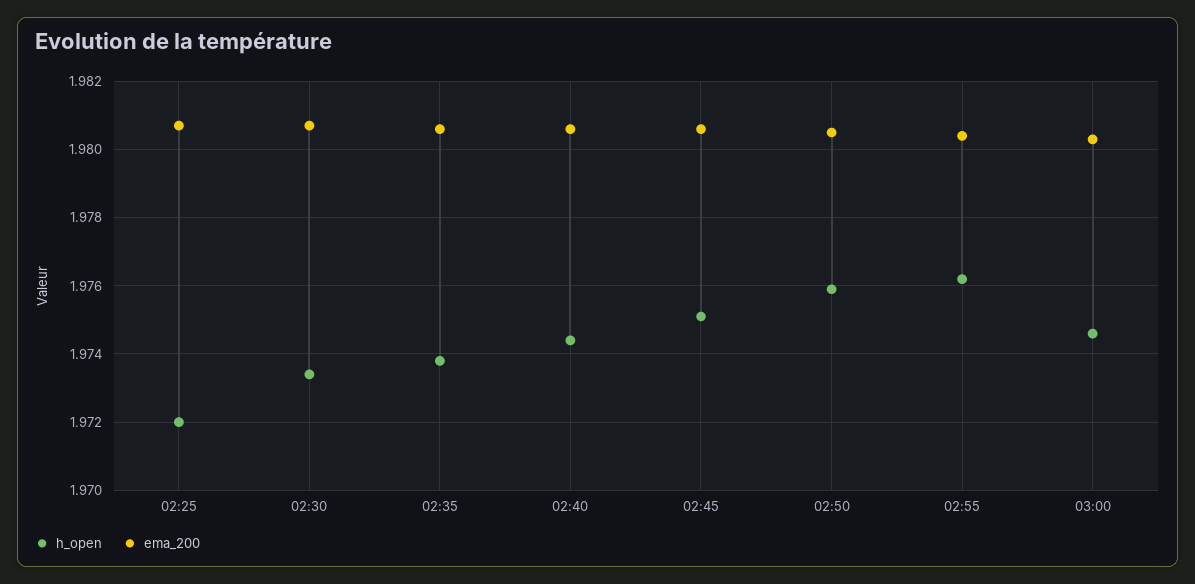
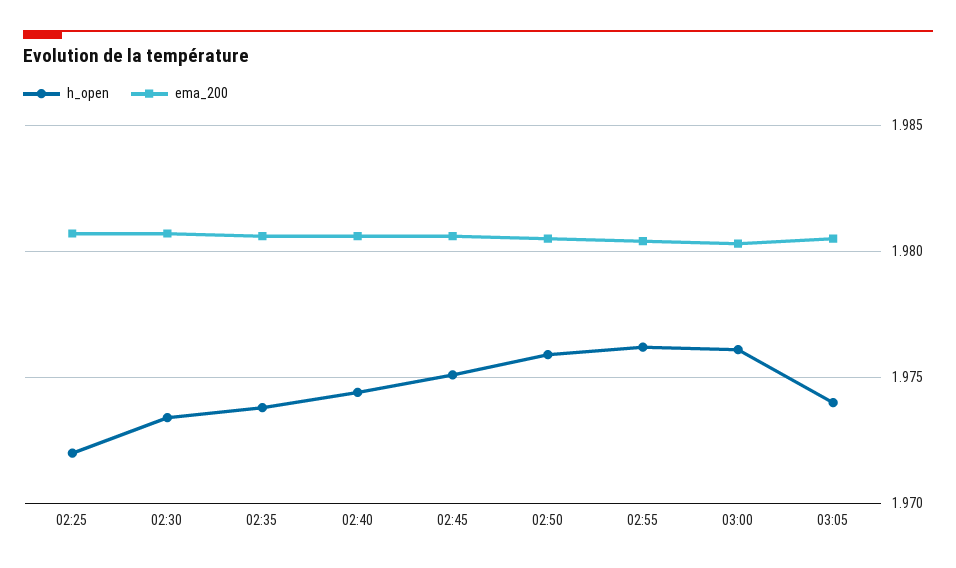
h_open, 03:00: 1.9745 -> 1.976
h_open, 03:05: none -> 1.974
ema_200, 03:05: none -> 1.9805

